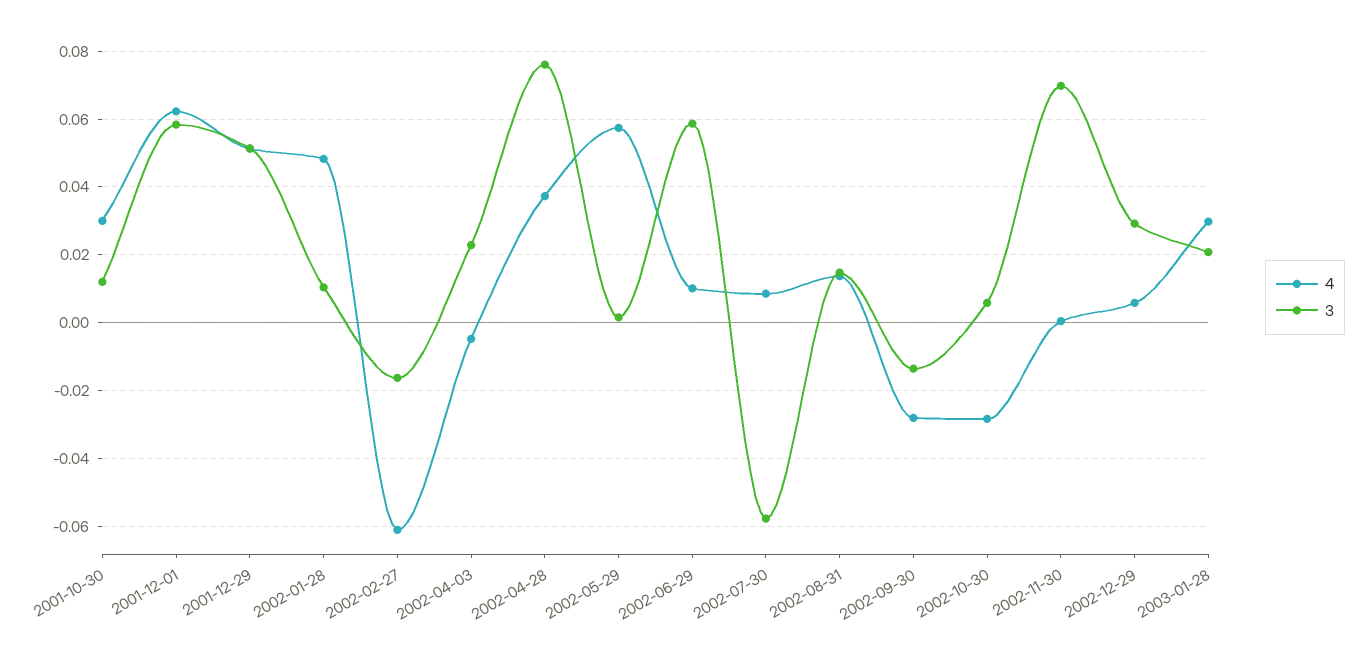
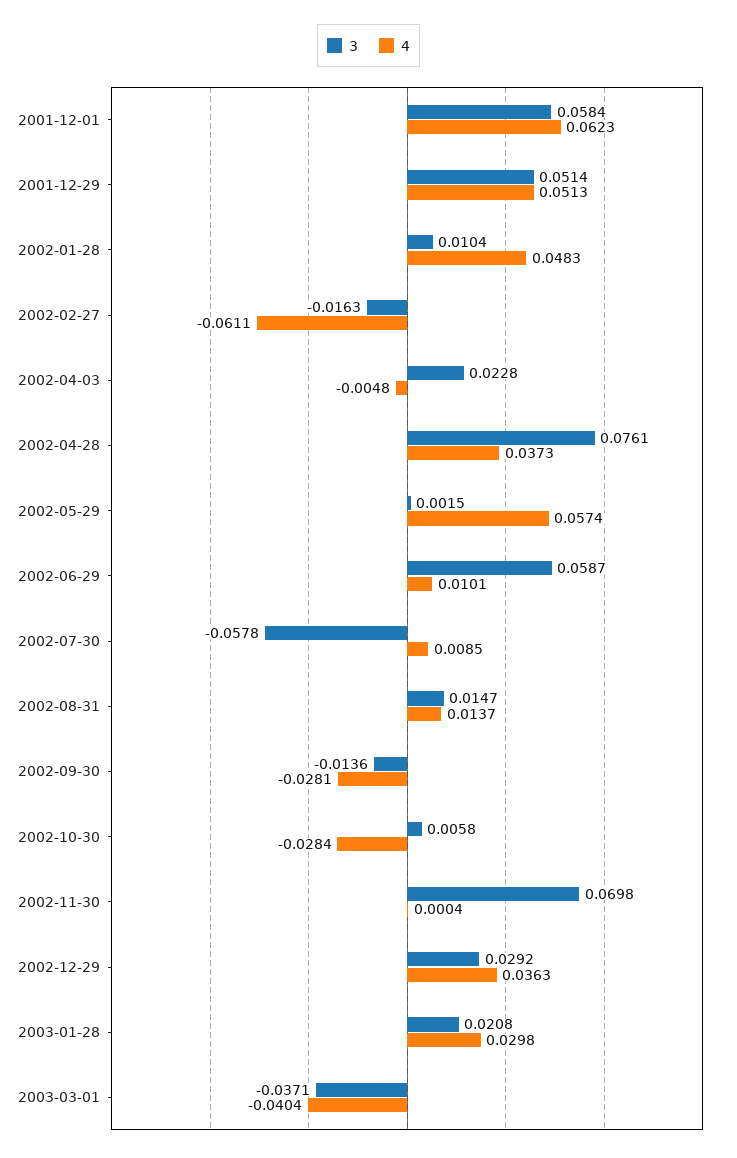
4, 2001-10-30: 0.03 -> none
3, 2001-10-30: 0.012 -> none
4, 2002-12-29: 0.006 -> 0.0363
3, 2003-03-01: none -> -0.0371
4, 2003-03-01: none -> -0.0404

